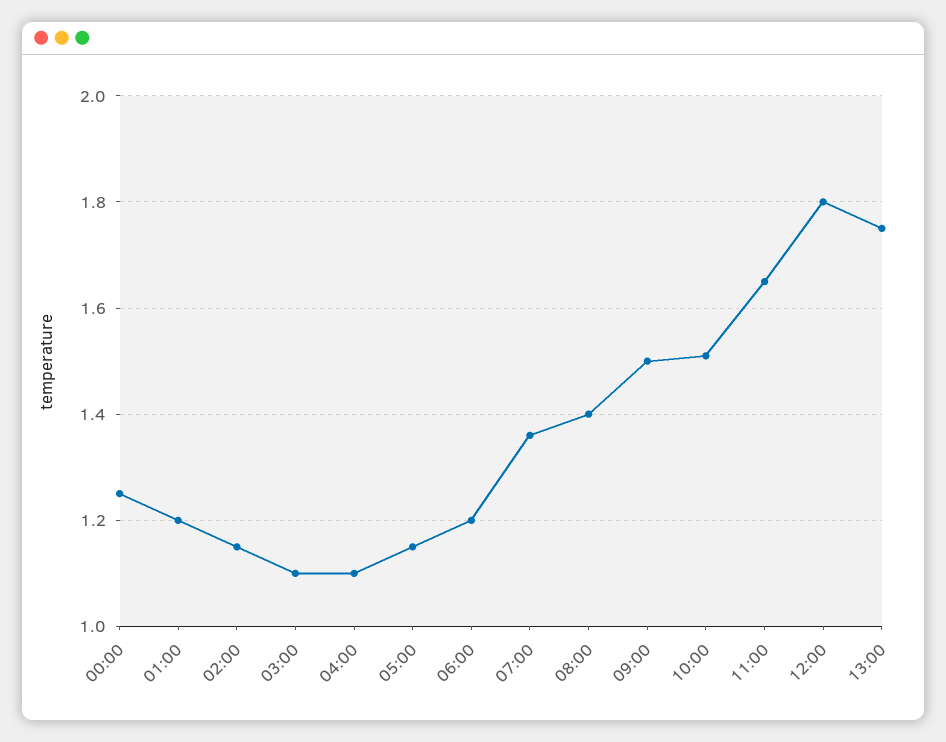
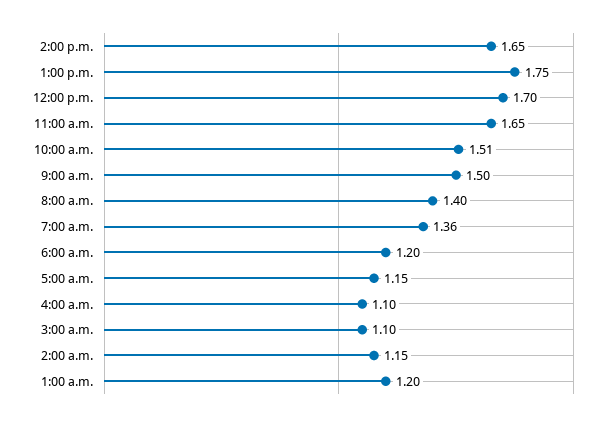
00:00: 1.25 -> none
12:00: 1.8 -> 1.7
2:00 p.m.: none -> 1.65

